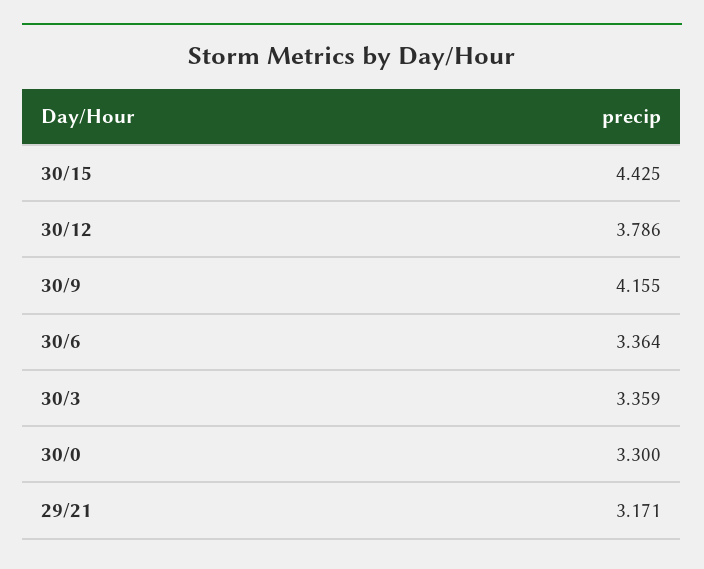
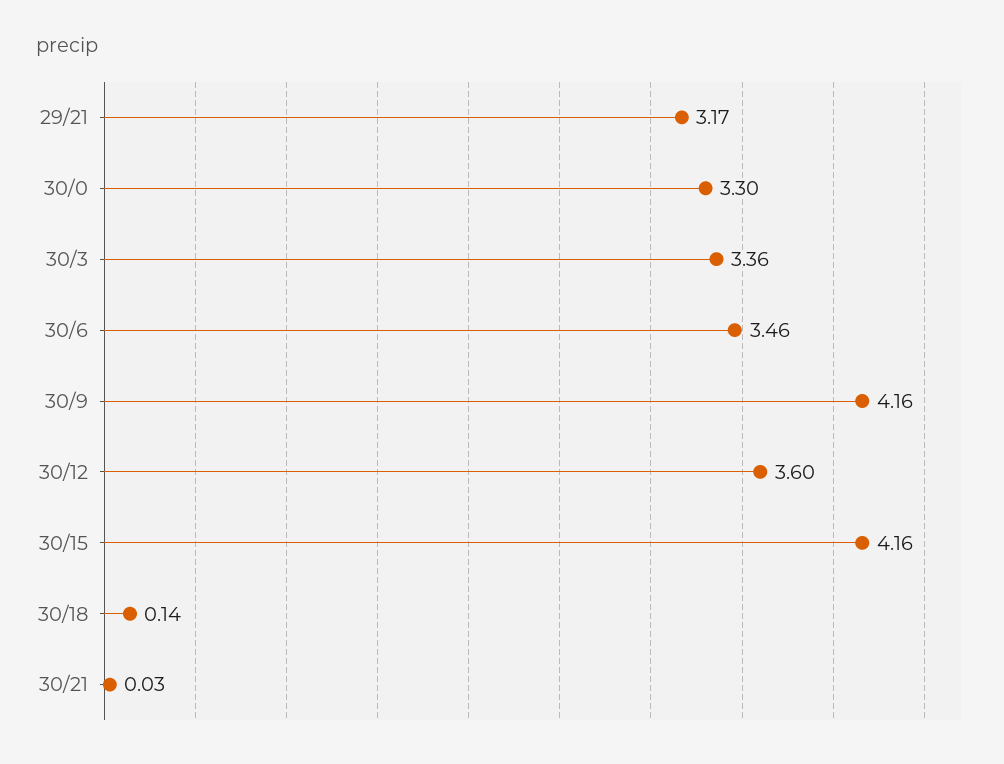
30/15: 4.425 -> 4.16
30/12: 3.786 -> 3.6
30/6: 3.364 -> 3.46
30/18: none -> 0.14
30/21: none -> 0.03

